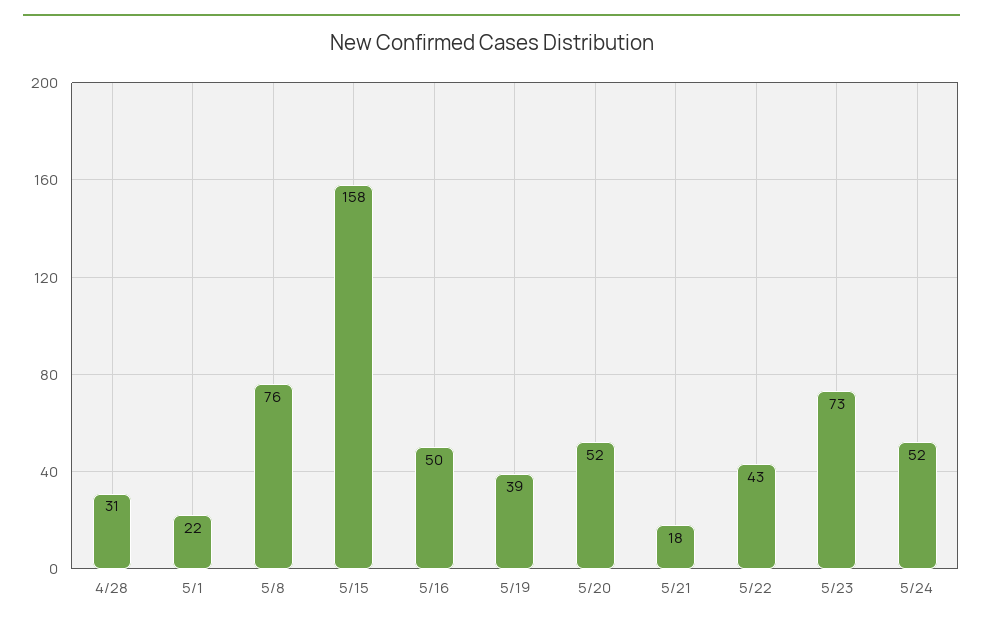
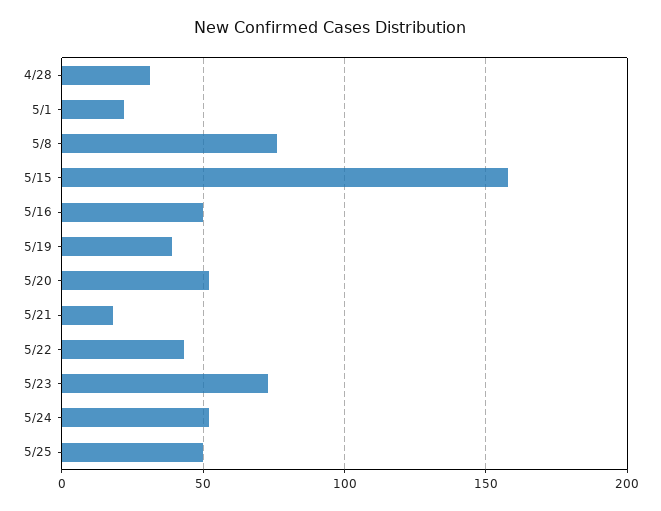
5/25: none -> 50

